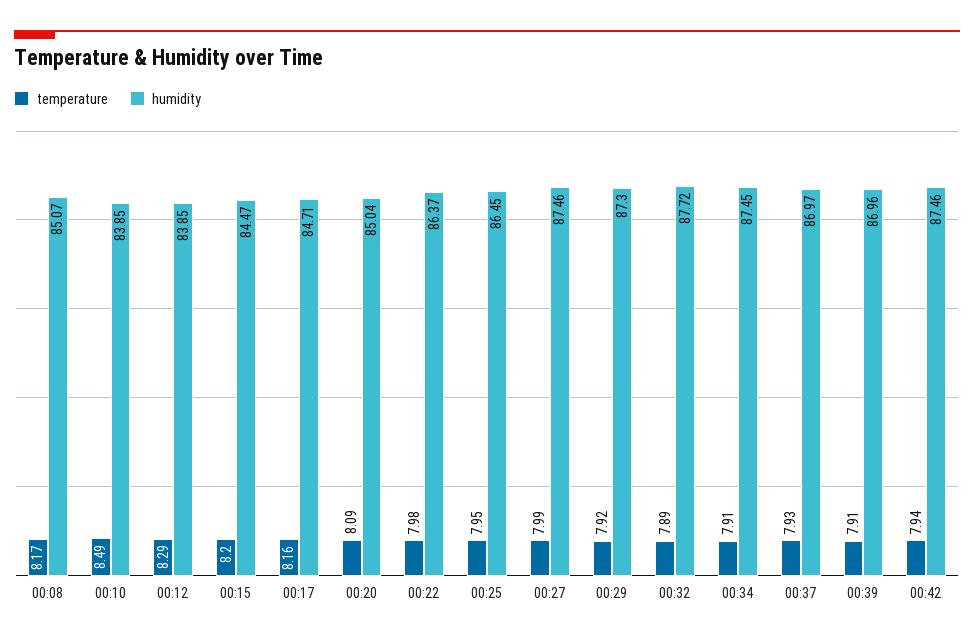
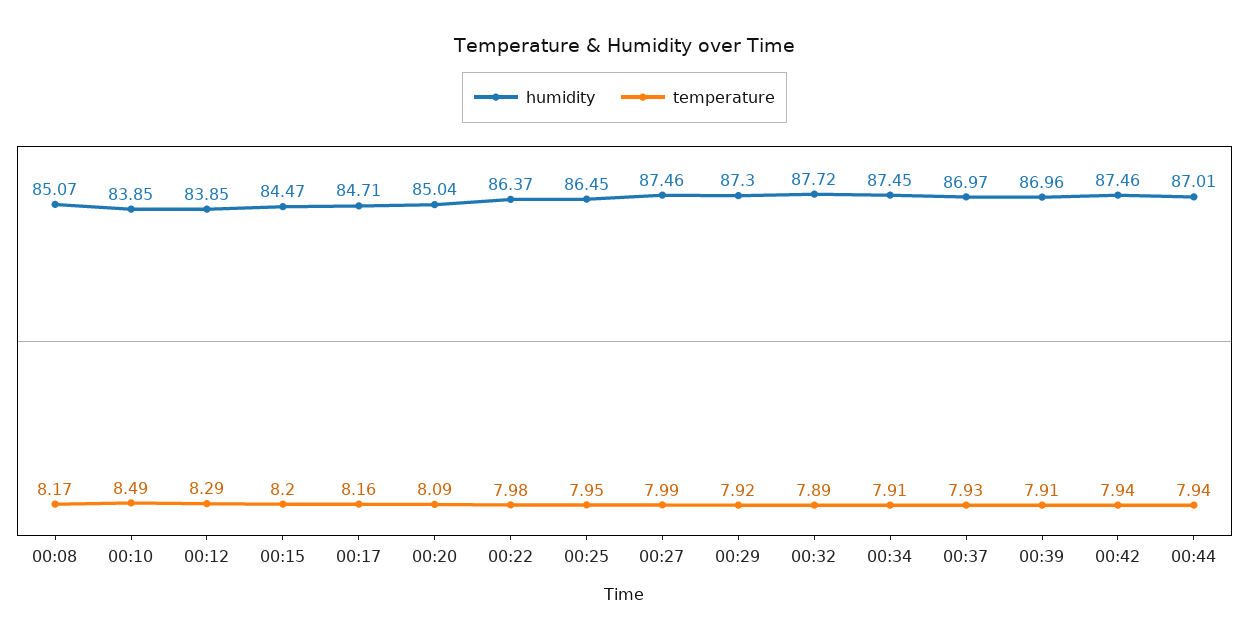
humidity, 00:44: none -> 87.01
temperature, 00:44: none -> 7.94

